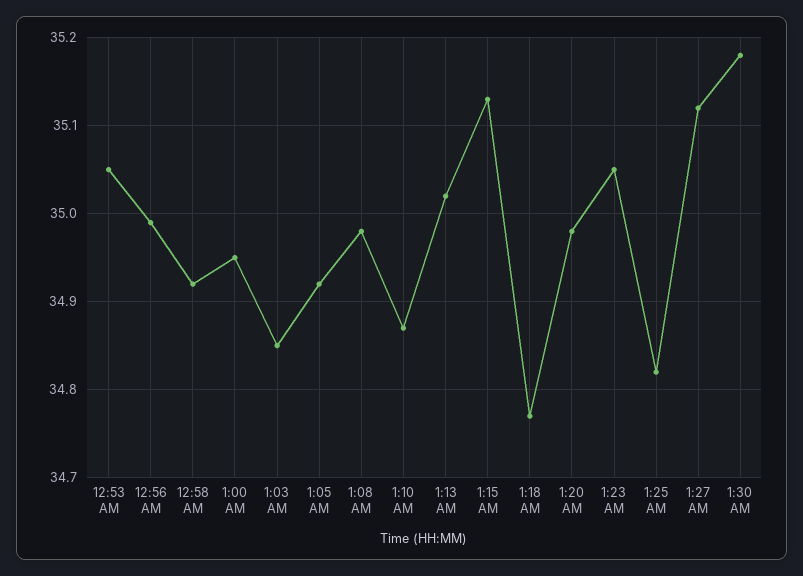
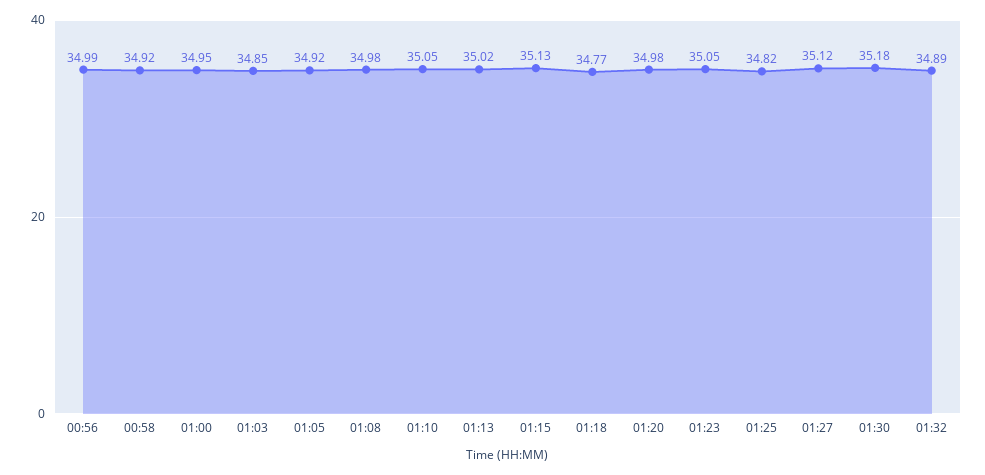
12:53 AM: 35.05 -> none
1:10 AM: 34.87 -> 35.05
01:32: none -> 34.89

